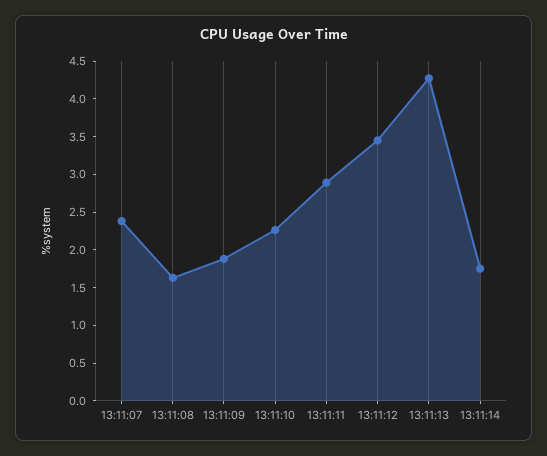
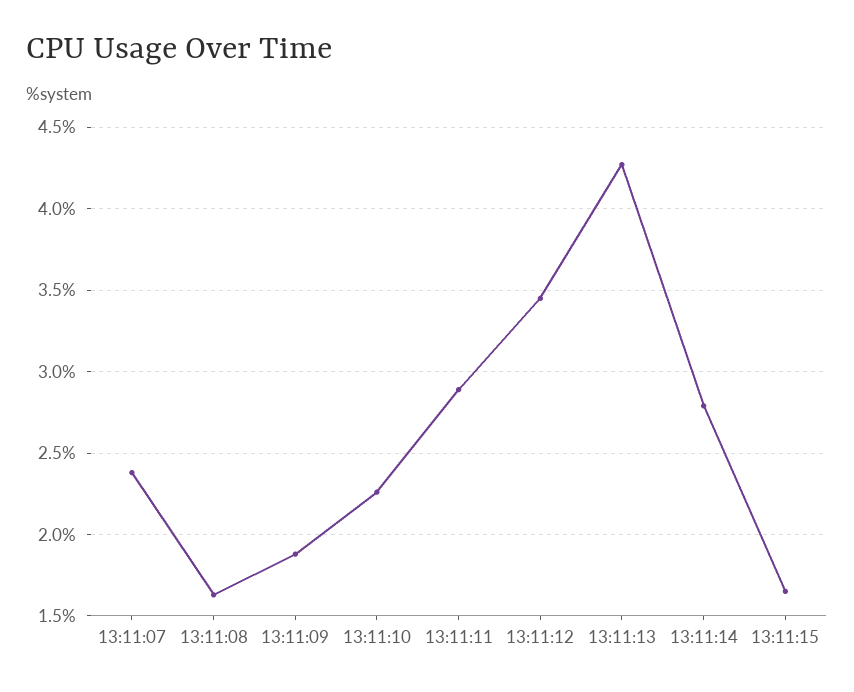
13:11:14: 1.75 -> 2.8
13:11:15: none -> 1.65

